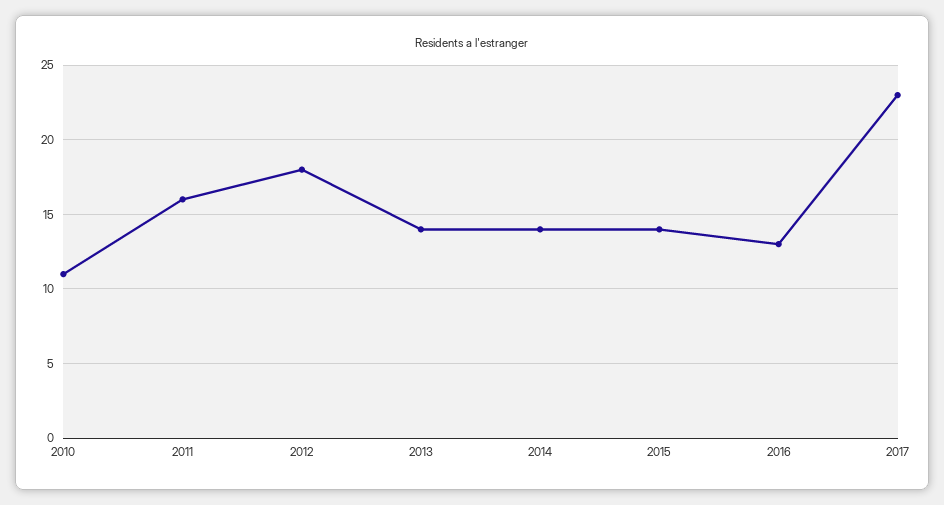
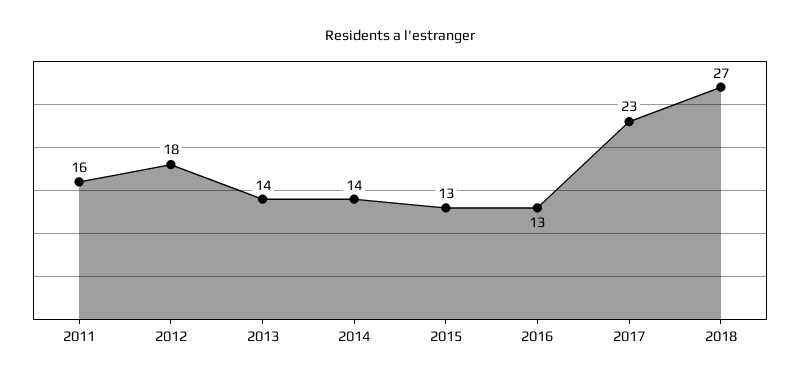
2010: 11 -> none
2015: 14 -> 13
2018: none -> 27

